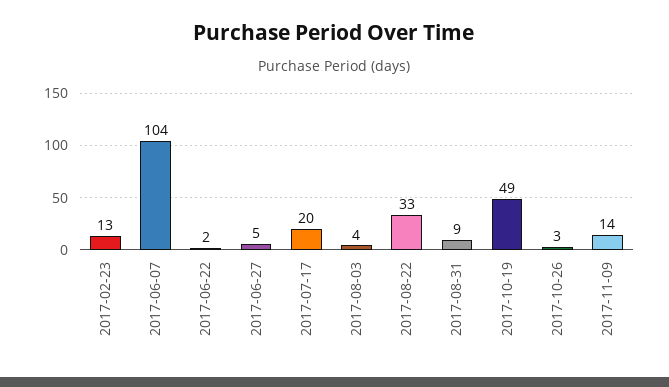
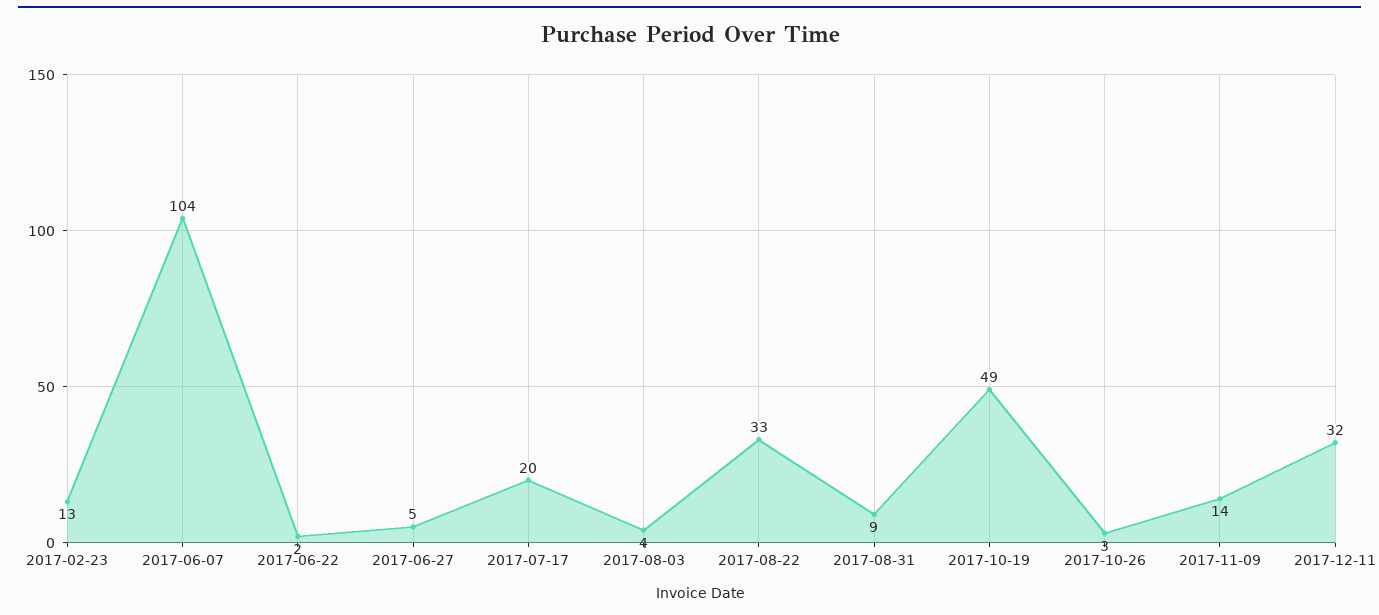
2017-12-11: none -> 32

